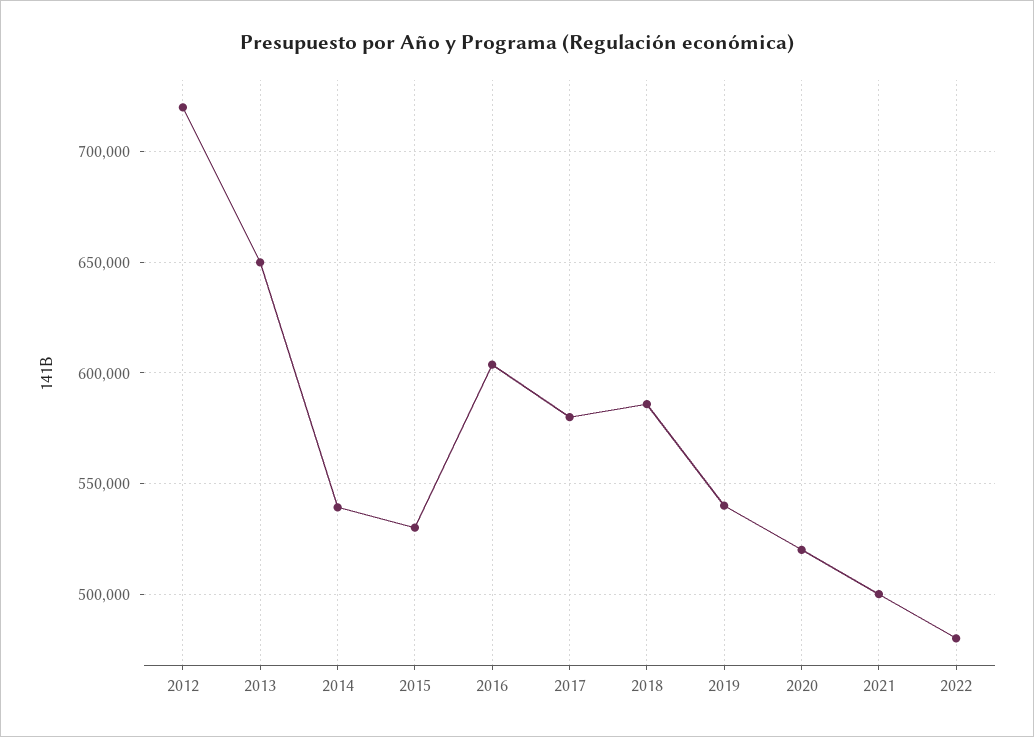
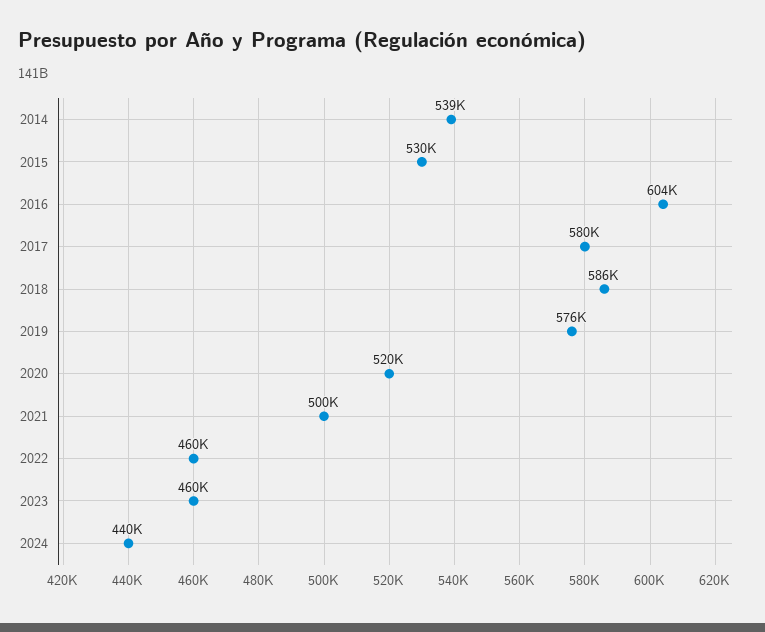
2012: 720000 -> none
2013: 650000 -> none
2019: 540000 -> 576000
2022: 480000 -> 460000
2023: none -> 460000
2024: none -> 440000

